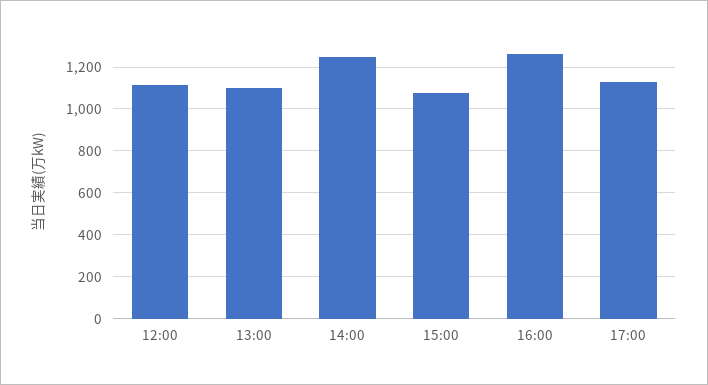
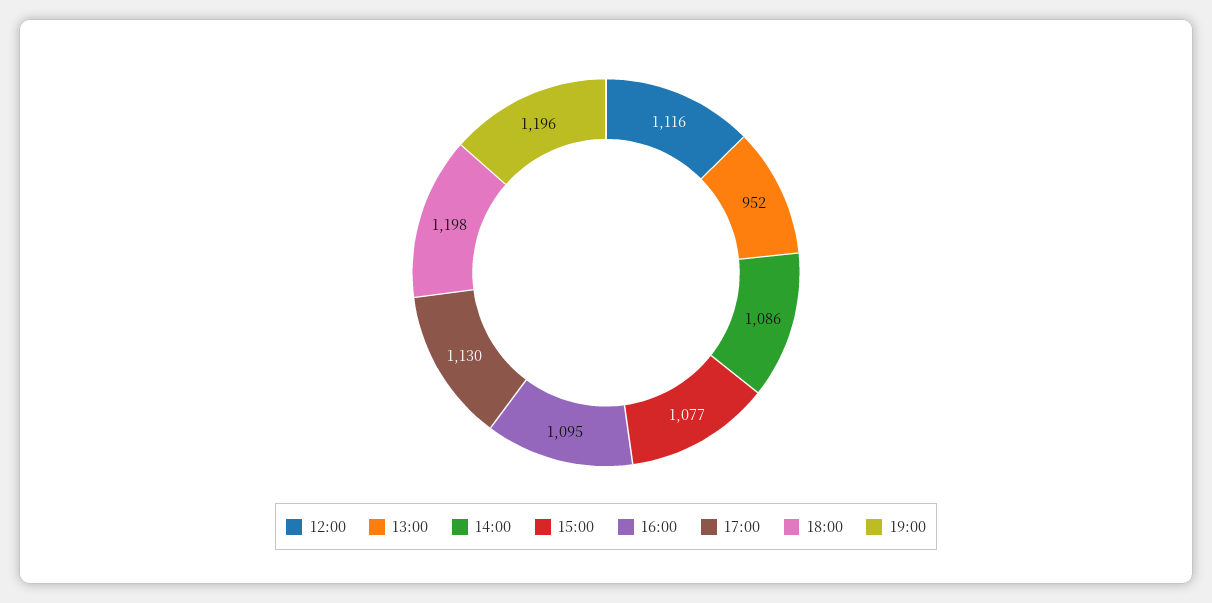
13:00: 1100 -> 952
14:00: 1250 -> 1086
16:00: 1250 -> 1095
18:00: none -> 1198
19:00: none -> 1196

